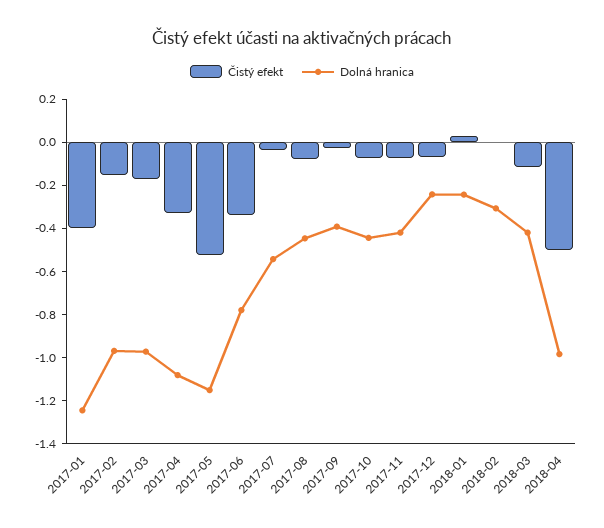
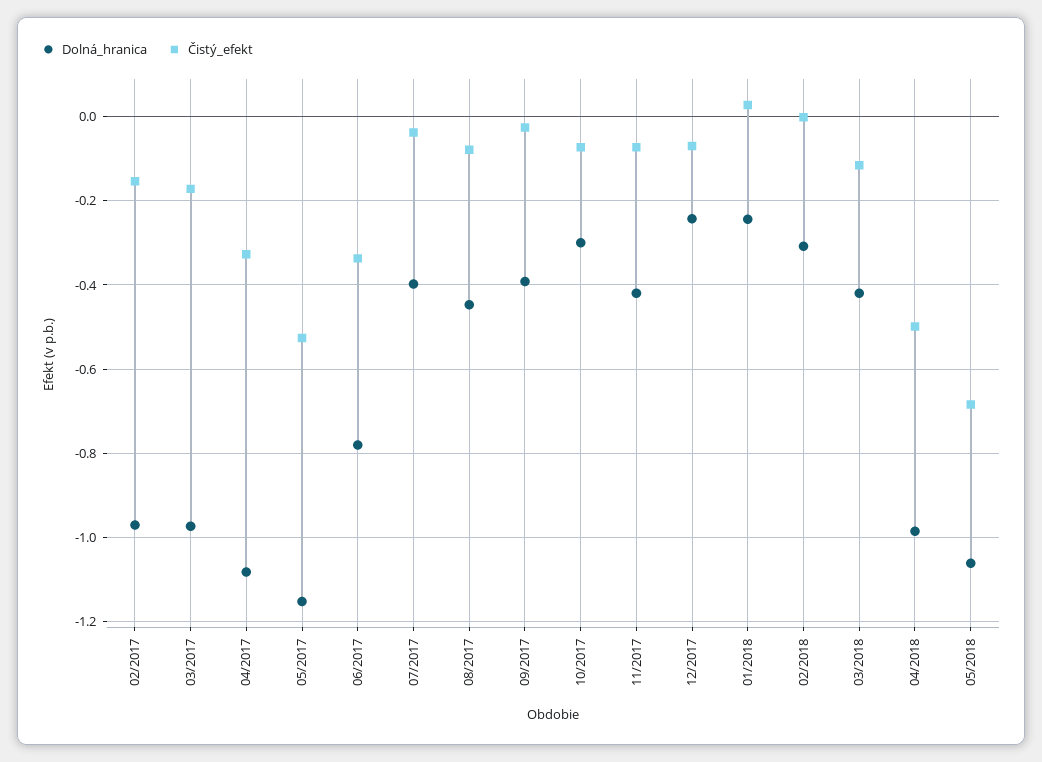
Čistý efekt, 2017-01: -0.4 -> none
Dolná hranica, 2017-01: -1.25 -> none
Dolná hranica, 2017-07: -0.55 -> -0.4
Dolná hranica, 2017-10: -0.45 -> -0.3
Dolná hranica, 05/2018: none -> -1.06
Čistý efekt, 05/2018: none -> -0.68

